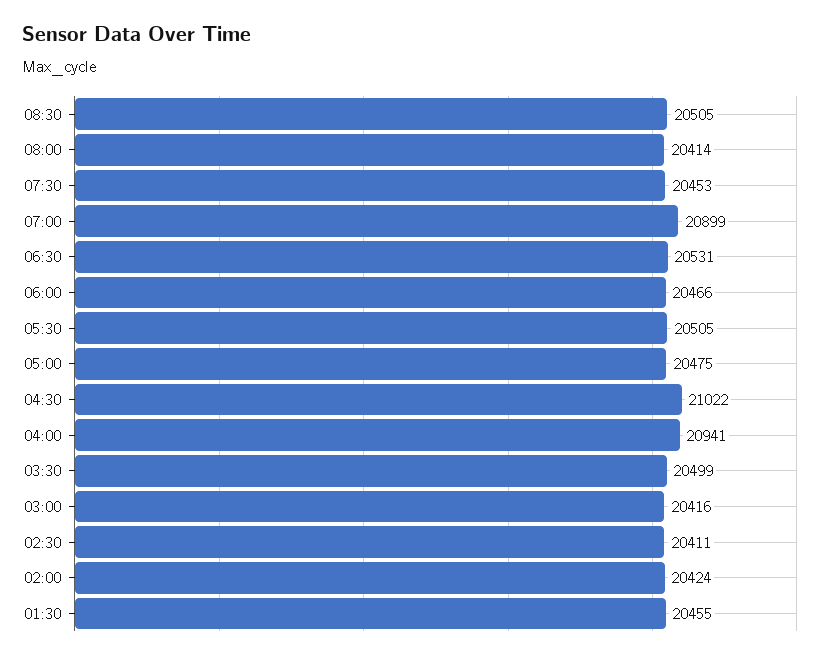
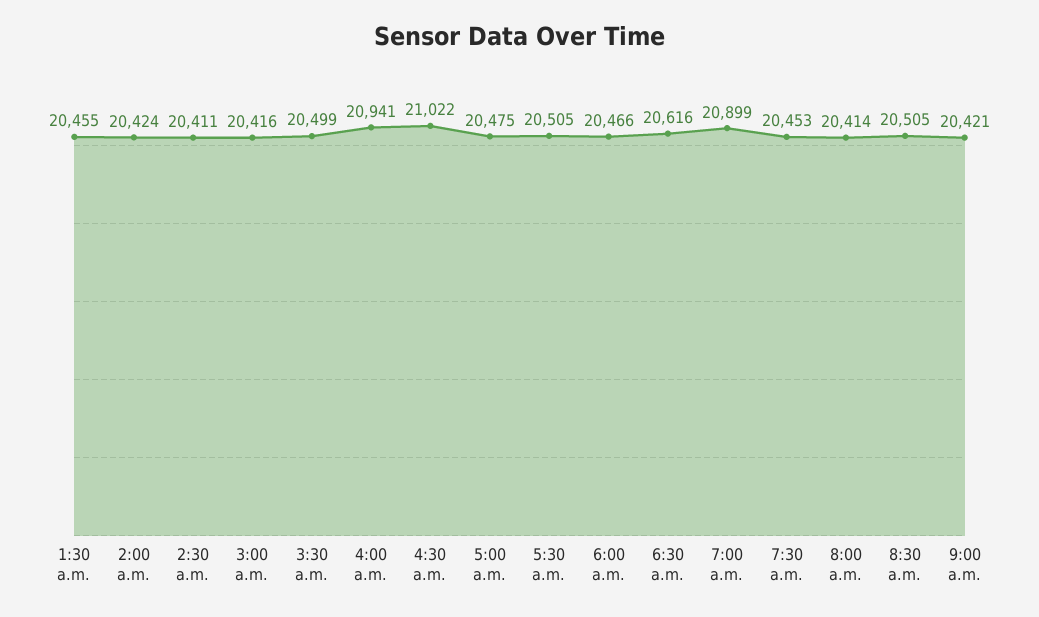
06:30: 20531 -> 20616
9:00 a.m.: none -> 20421

